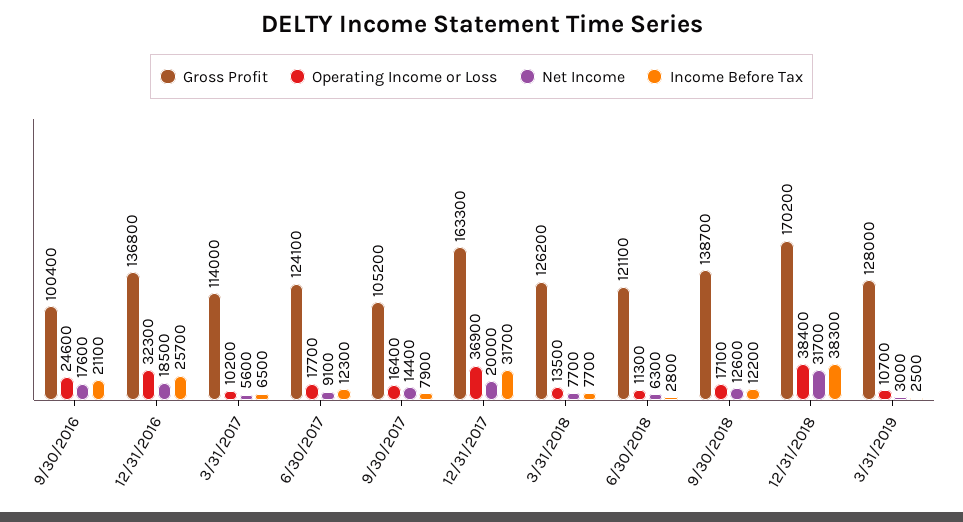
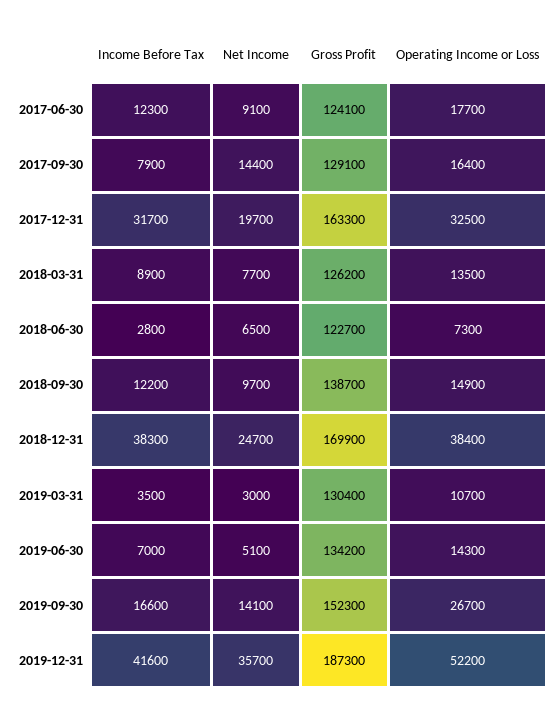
Gross Profit, 9/30/2016: 100400 -> none
Operating Income or Loss, 9/30/2016: 24600 -> none
Net Income, 9/30/2016: 17600 -> none
Income Before Tax, 9/30/2016: 21100 -> none
Gross Profit, 12/31/2016: 136800 -> none
Operating Income or Loss, 12/31/2016: 32300 -> none
Net Income, 12/31/2016: 18500 -> none
Income Before Tax, 12/31/2016: 25700 -> none
Gross Profit, 3/31/2017: 114000 -> none
Operating Income or Loss, 3/31/2017: 10200 -> none
Net Income, 3/31/2017: 5600 -> none
Income Before Tax, 3/31/2017: 6500 -> none
Gross Profit, 9/30/2017: 105200 -> 129100
Operating Income or Loss, 12/31/2017: 36900 -> 32500
Net Income, 12/31/2017: 20000 -> 19700
Income Before Tax, 3/31/2018: 7700 -> 8900
Gross Profit, 6/30/2018: 121100 -> 122700
Operating Income or Loss, 6/30/2018: 11300 -> 7300
Net Income, 6/30/2018: 6300 -> 6500
Operating Income or Loss, 9/30/2018: 17100 -> 14900
Net Income, 9/30/2018: 12600 -> 9700
Gross Profit, 12/31/2018: 170200 -> 169900
Net Income, 12/31/2018: 31700 -> 24700
Gross Profit, 3/31/2019: 128000 -> 130400
Income Before Tax, 3/31/2019: 2500 -> 3500
Income Before Tax, 2019-06-30: none -> 7000
Net Income, 2019-06-30: none -> 5100
Gross Profit, 2019-06-30: none -> 134200
Operating Income or Loss, 2019-06-30: none -> 14300
Income Before Tax, 2019-09-30: none -> 16600
Net Income, 2019-09-30: none -> 14100
Gross Profit, 2019-09-30: none -> 152300
Operating Income or Loss, 2019-09-30: none -> 26700
Income Before Tax, 2019-12-31: none -> 41600
Net Income, 2019-12-31: none -> 35700
Gross Profit, 2019-12-31: none -> 187300
Operating Income or Loss, 2019-12-31: none -> 52200

